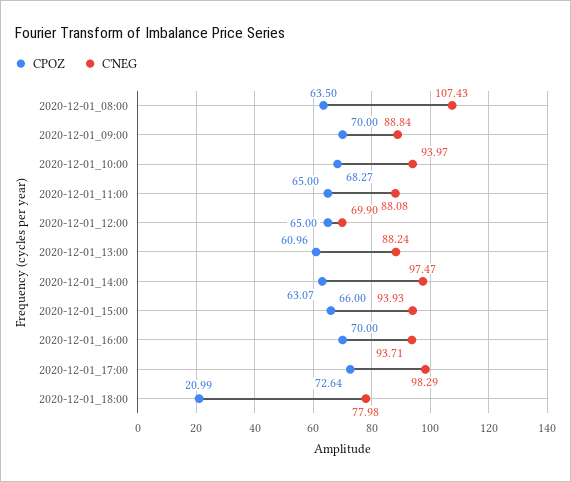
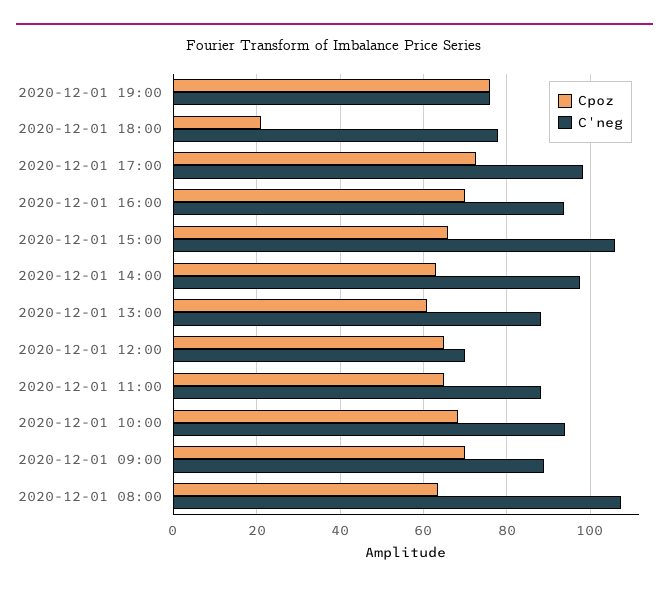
C'NEG, 2020-12-01_15:00: 93.93 -> 106
CPOZ, 2020-12-01 19:00: none -> 76
C'NEG, 2020-12-01 19:00: none -> 76

